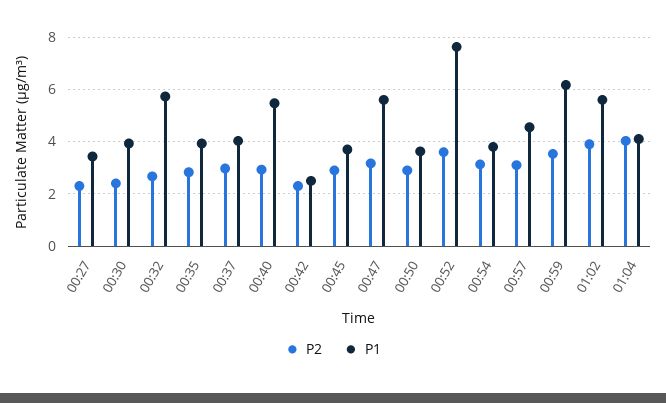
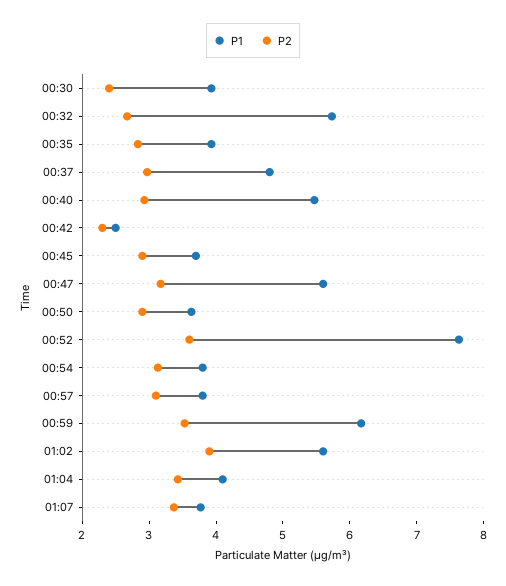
P2, 00:27: 2.25 -> none
P1, 00:27: 3.5 -> none
P1, 00:37: 4 -> 4.8
P1, 00:57: 4.5 -> 3.8
P2, 01:04: 4 -> 3.4
P1, 01:07: none -> 3.8
P2, 01:07: none -> 3.4

